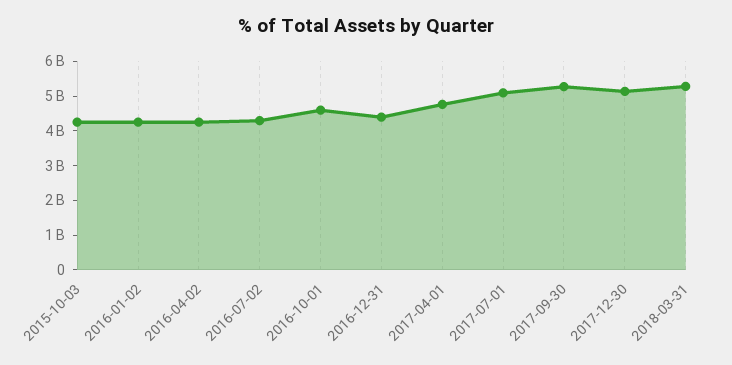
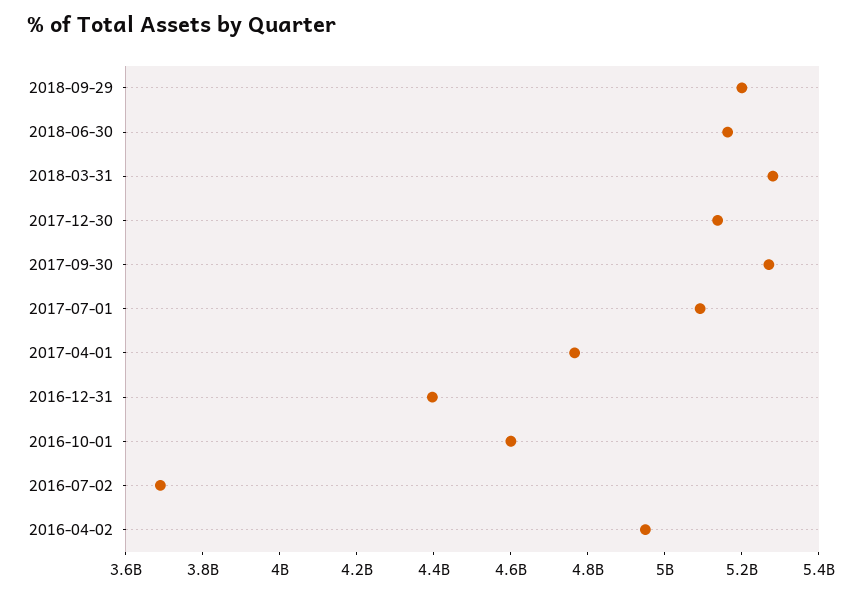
2015-10-03: 4250000000 -> none
2016-01-02: 4250000000 -> none
2016-04-02: 4250000000 -> 4950000000
2016-07-02: 4250000000 -> 3700000000
2018-09-29: none -> 5200000000
2018-06-30: none -> 5150000000

